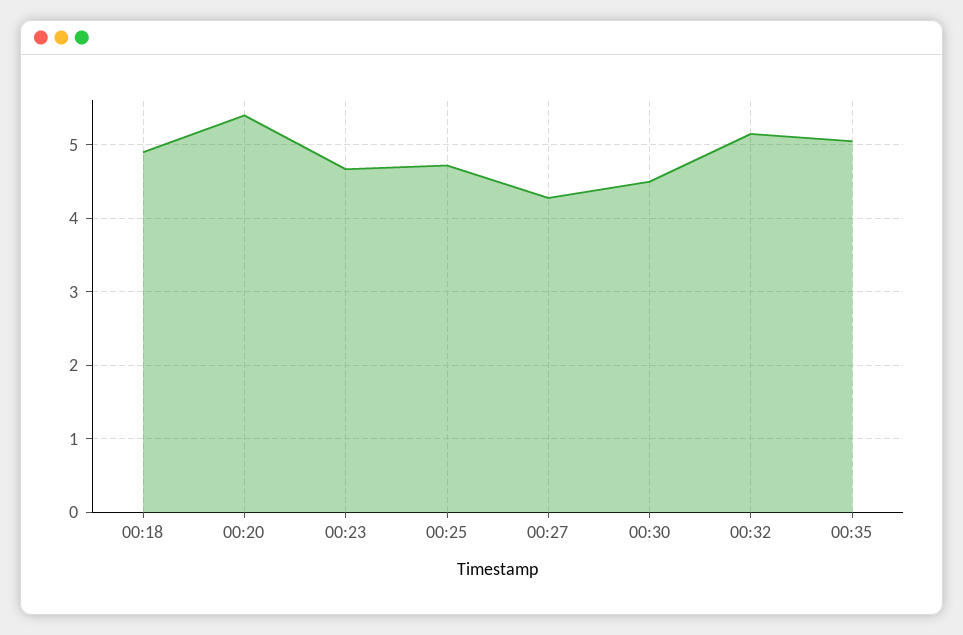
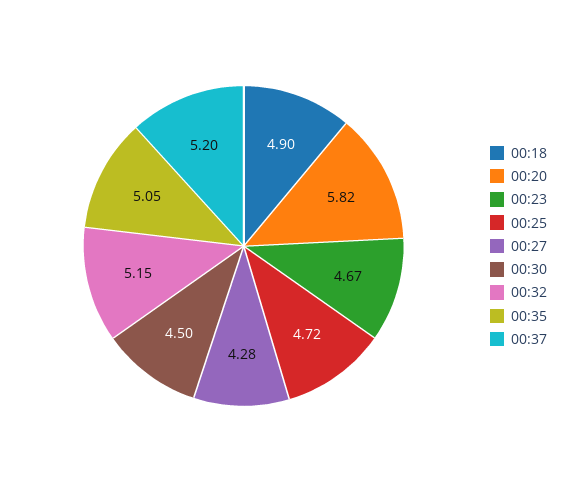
00:20: 5.4 -> 5.82
00:37: none -> 5.2

